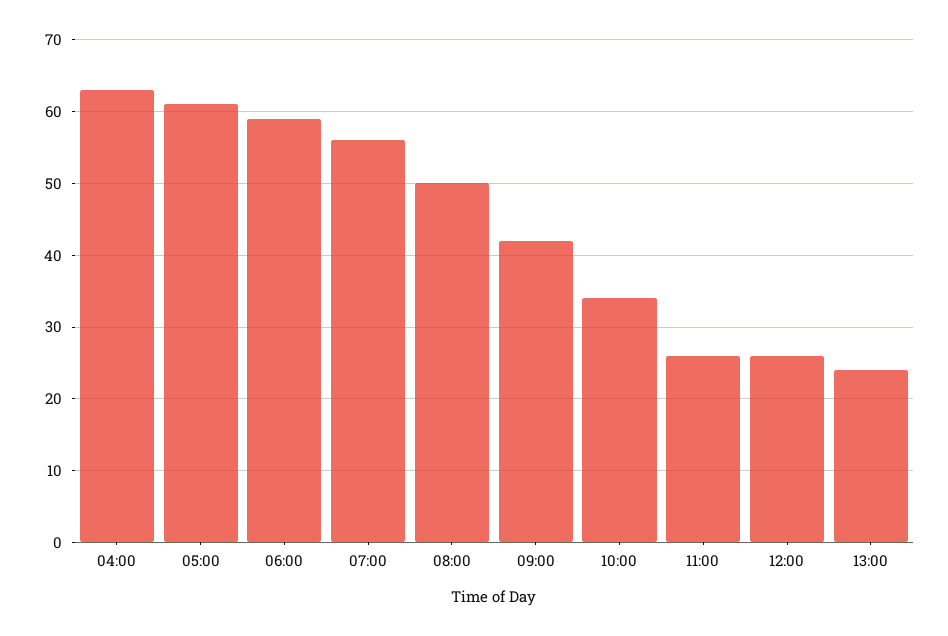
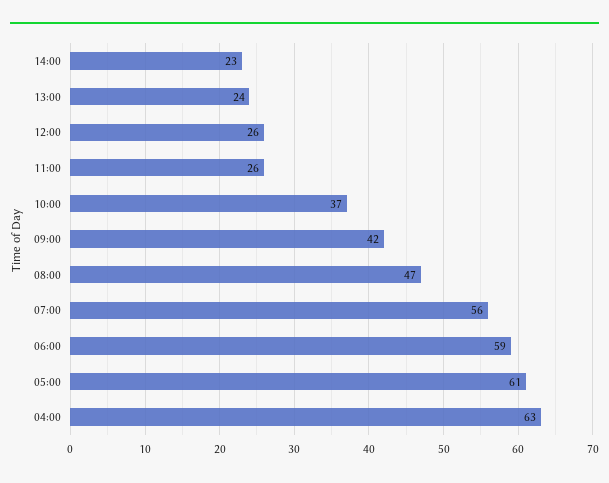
08:00: 50 -> 47
10:00: 34 -> 37
14:00: none -> 23

